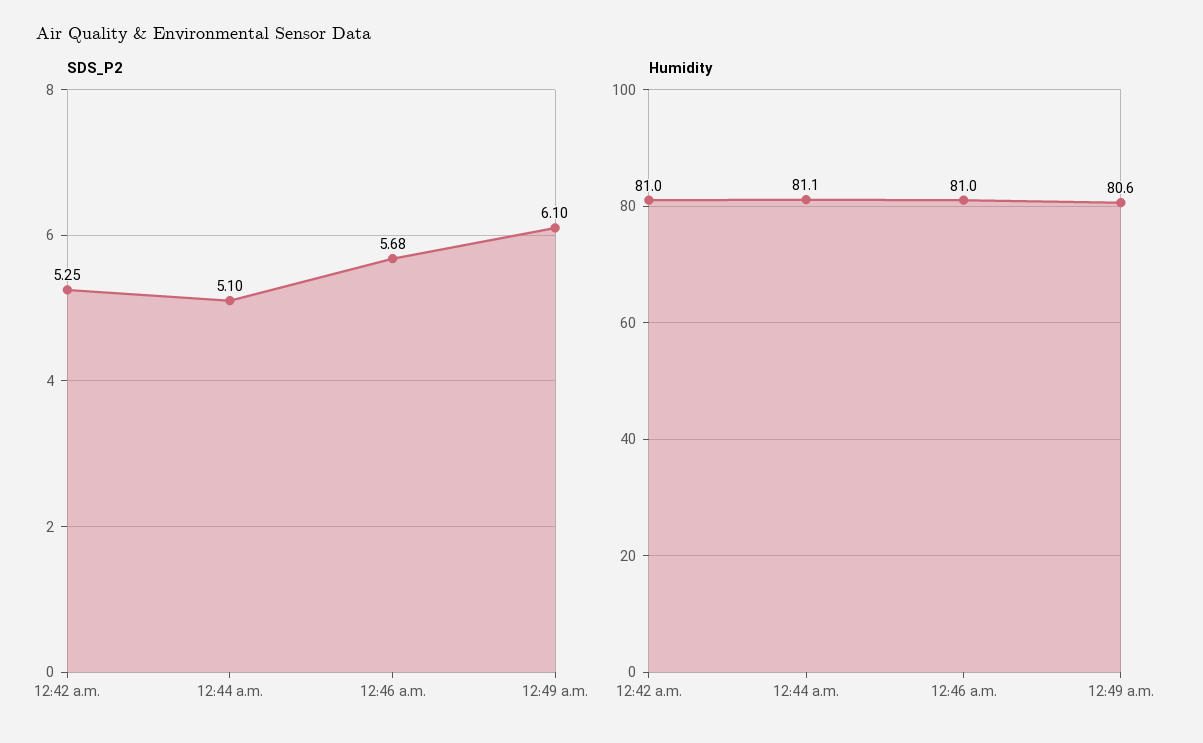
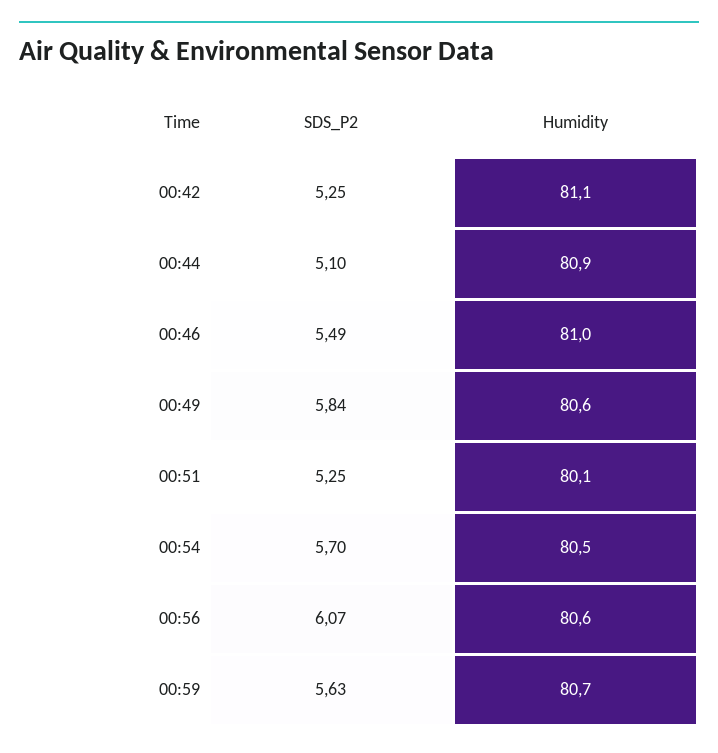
SDS_P2, 12:46 a.m.: 5.68 -> 5.49
SDS_P2, 12:49 a.m.: 6.1 -> 5.84
Humidity, 12:42 a.m.: 81 -> 81.1
Humidity, 12:44 a.m.: 81.1 -> 80.9
SDS_P2, 00:51: none -> 5.25
Humidity, 00:51: none -> 80.1
SDS_P2, 00:54: none -> 5.7
Humidity, 00:54: none -> 80.5
SDS_P2, 00:56: none -> 6.07
Humidity, 00:56: none -> 80.6
SDS_P2, 00:59: none -> 5.63
Humidity, 00:59: none -> 80.7

